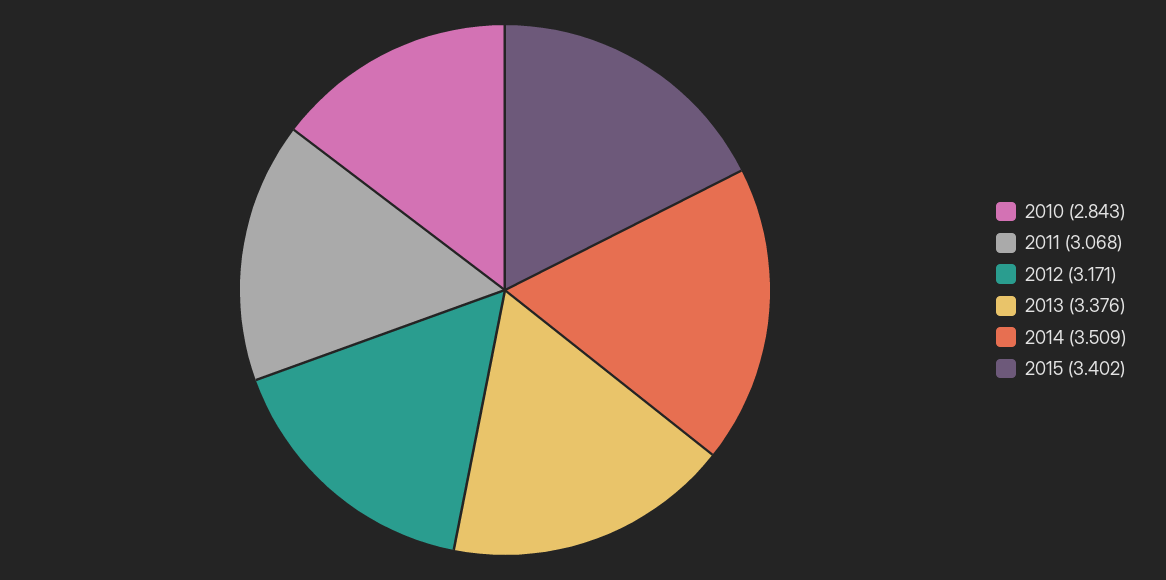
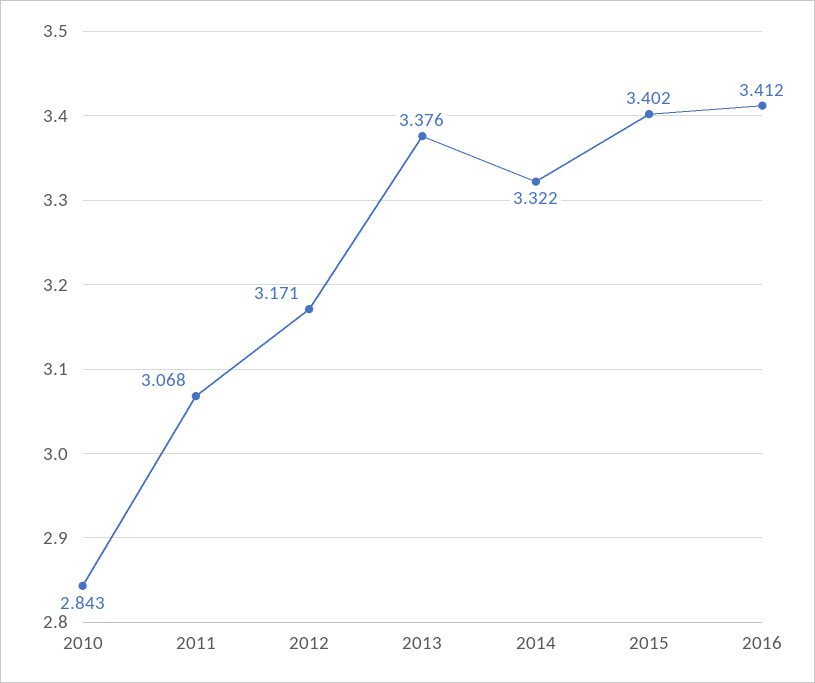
2014: 3.509 -> 3.322
2016: none -> 3.412

